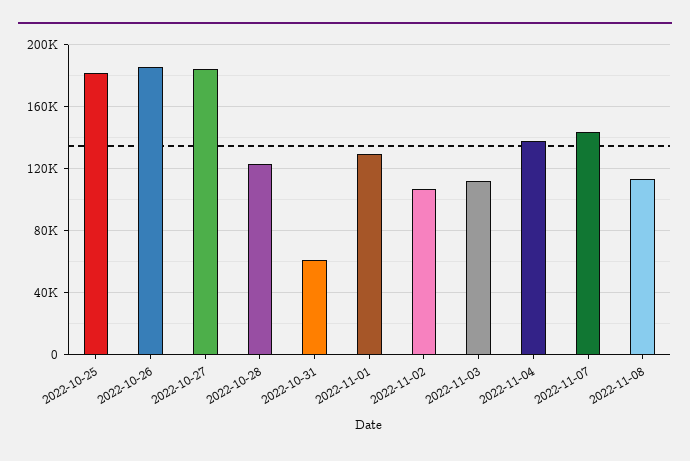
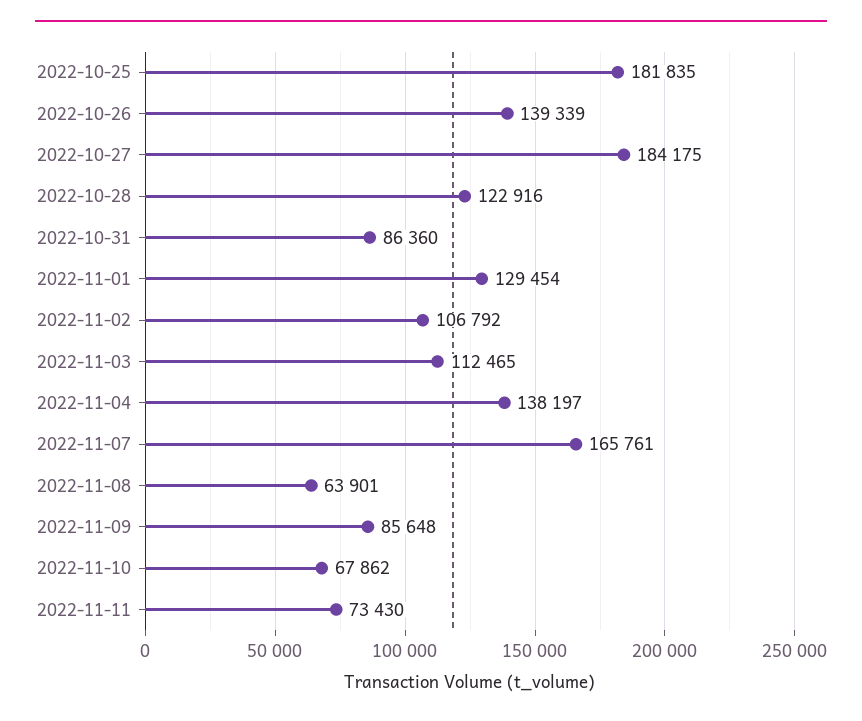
2022-10-26: 185000 -> 139339
2022-10-31: 60000 -> 86360
2022-11-07: 145000 -> 165761
2022-11-08: 115000 -> 63901
2022-11-09: none -> 85648
2022-11-10: none -> 67862
2022-11-11: none -> 73430

